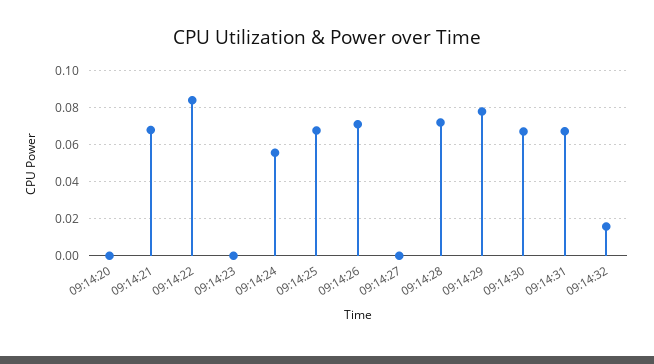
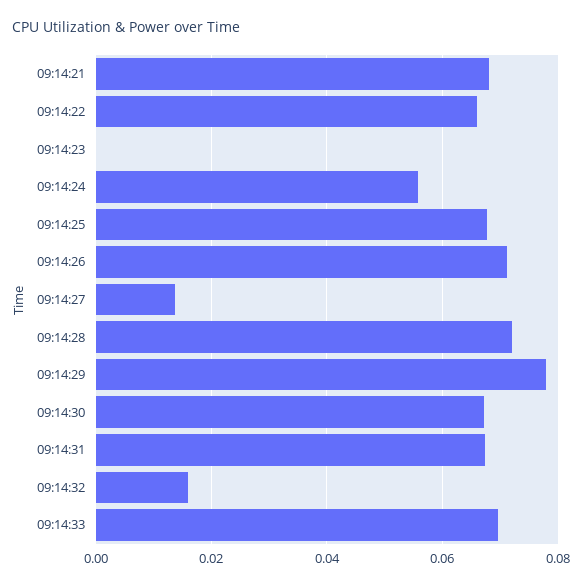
09:14:20: 0 -> none
09:14:22: 0.085 -> 0.066
09:14:27: 0 -> 0.014
09:14:33: none -> 0.07

